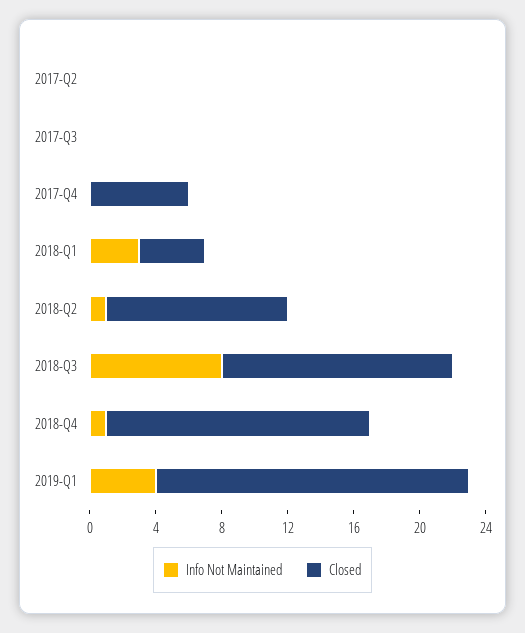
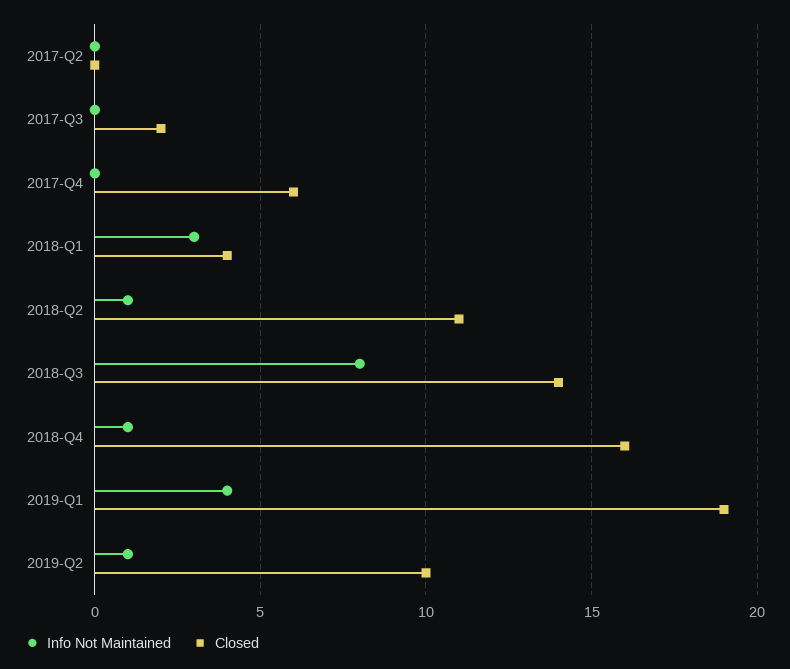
Closed, 2017-Q3: 0 -> 2
Info Not Maintained, 2019-Q2: none -> 1
Closed, 2019-Q2: none -> 10

